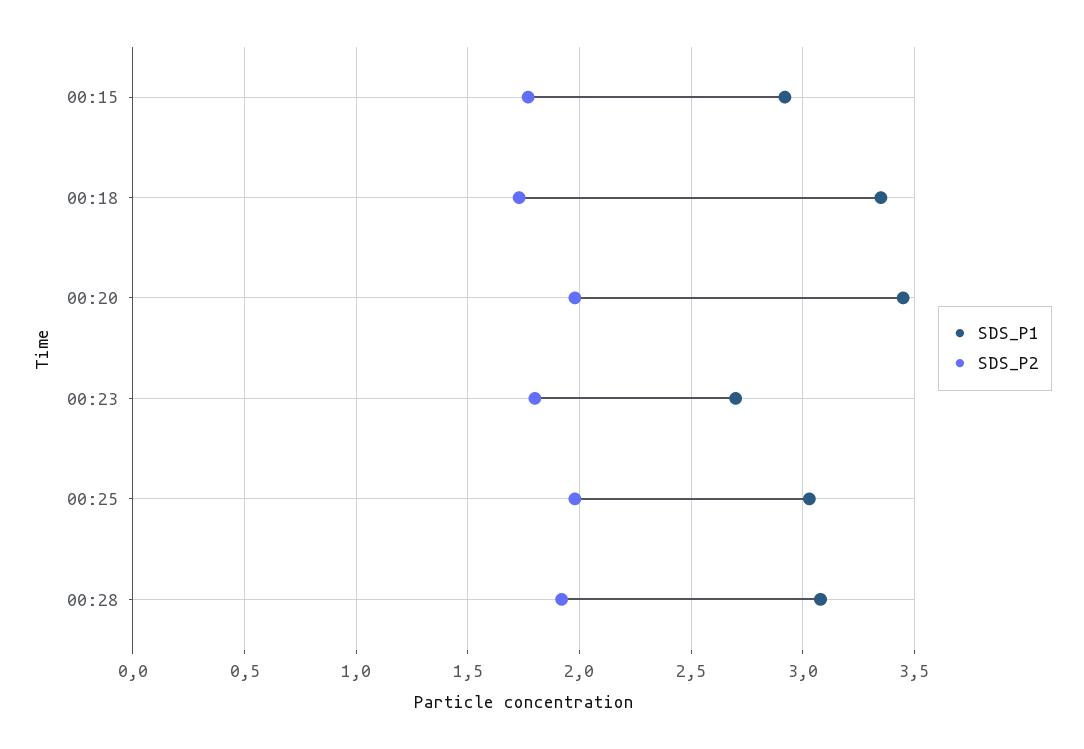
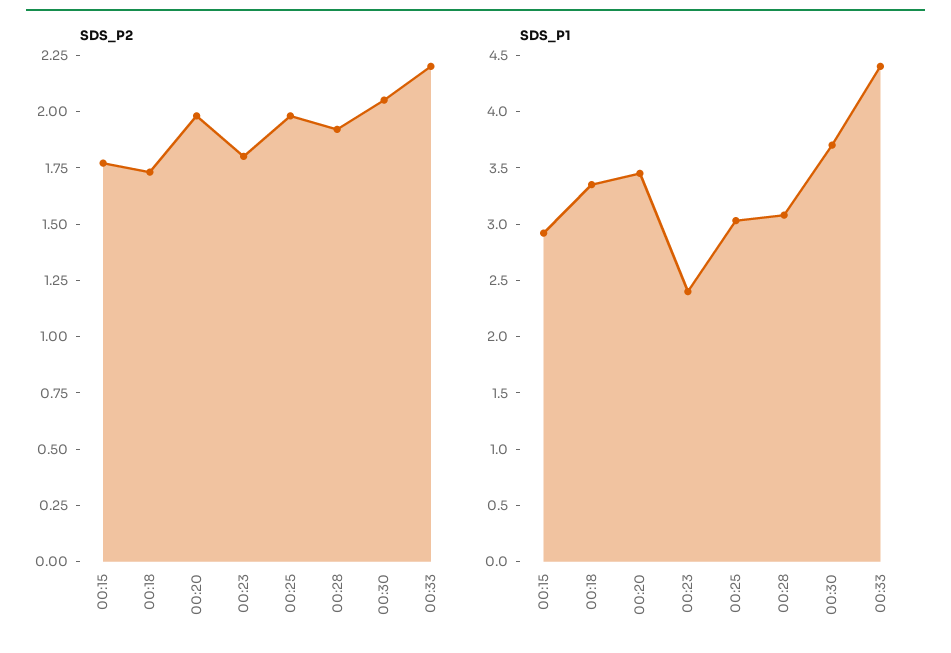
SDS_P1, 00:23: 2.7 -> 2.4
SDS_P2, 00:30: none -> 2.05
SDS_P2, 00:33: none -> 2.2
SDS_P1, 00:30: none -> 3.7
SDS_P1, 00:33: none -> 4.4

